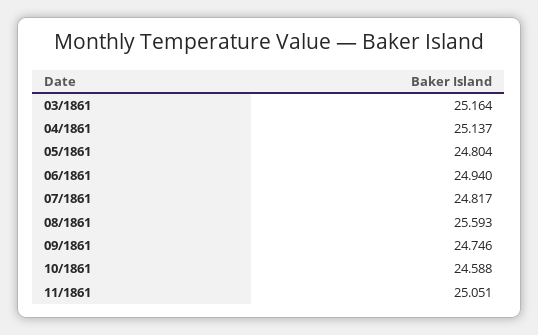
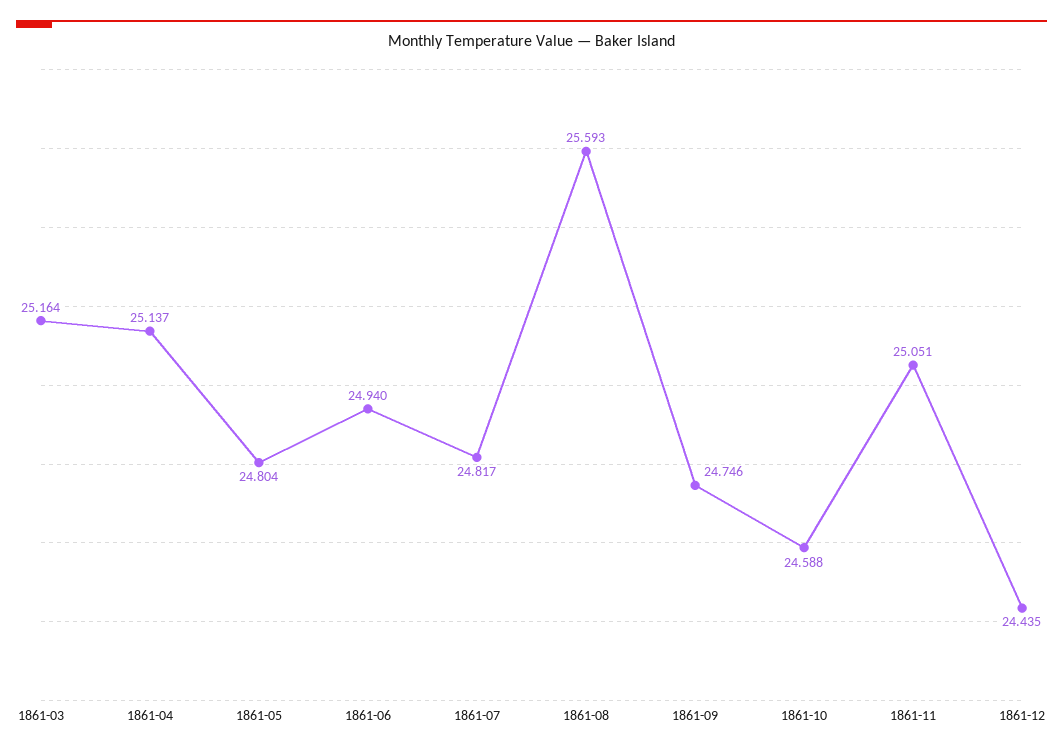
1861-12: none -> 24.435

